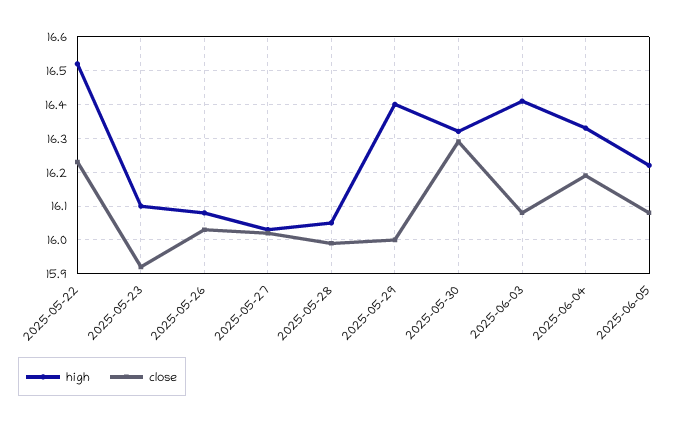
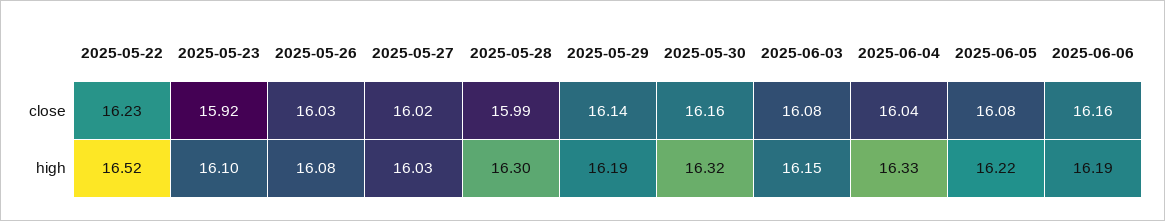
high, 2025-05-28: 16.05 -> 16.3
high, 2025-05-29: 16.4 -> 16.19
close, 2025-05-29: 16 -> 16.14
close, 2025-05-30: 16.3 -> 16.16
high, 2025-06-03: 16.4 -> 16.15
close, 2025-06-04: 16.2 -> 16.04
close, 2025-06-06: none -> 16.16
high, 2025-06-06: none -> 16.19

